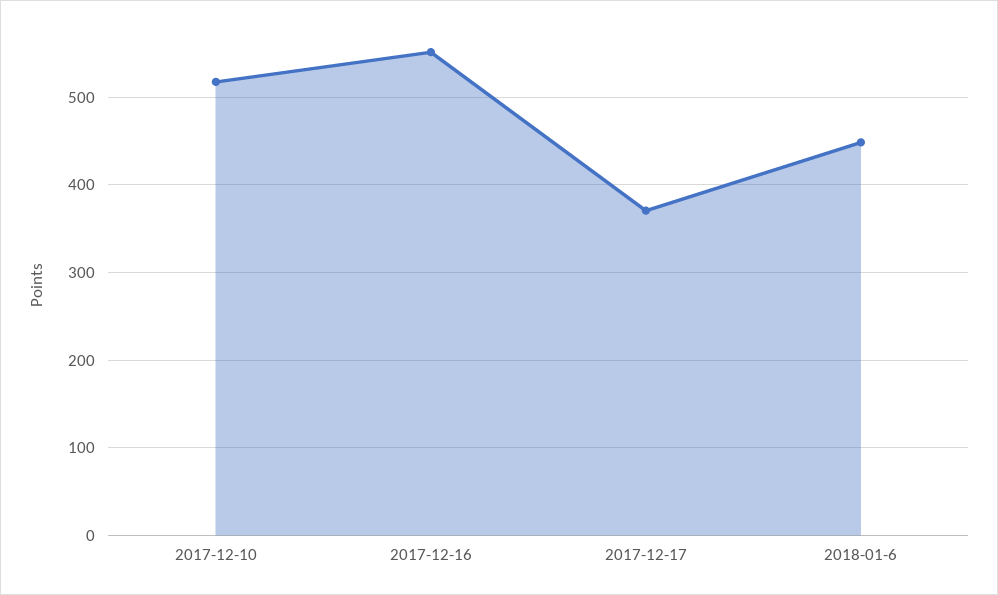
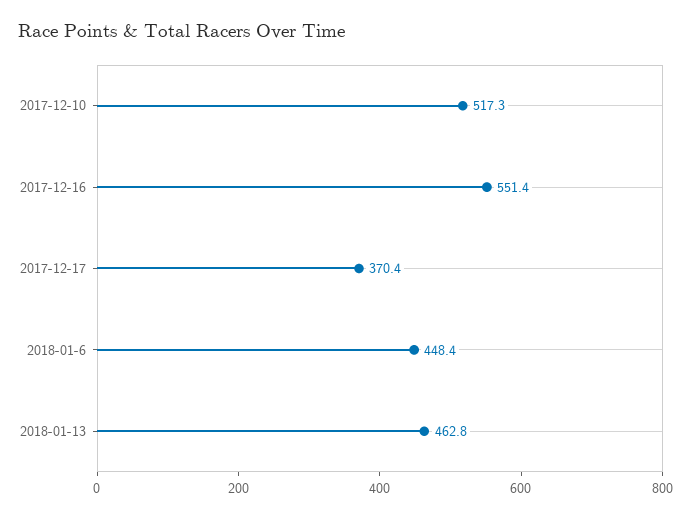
2018-01-13: none -> 462.8

